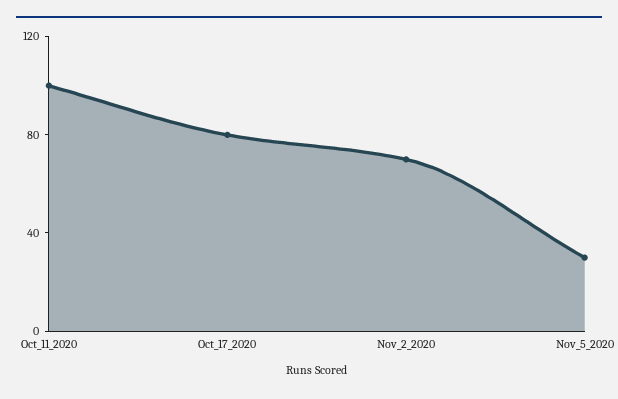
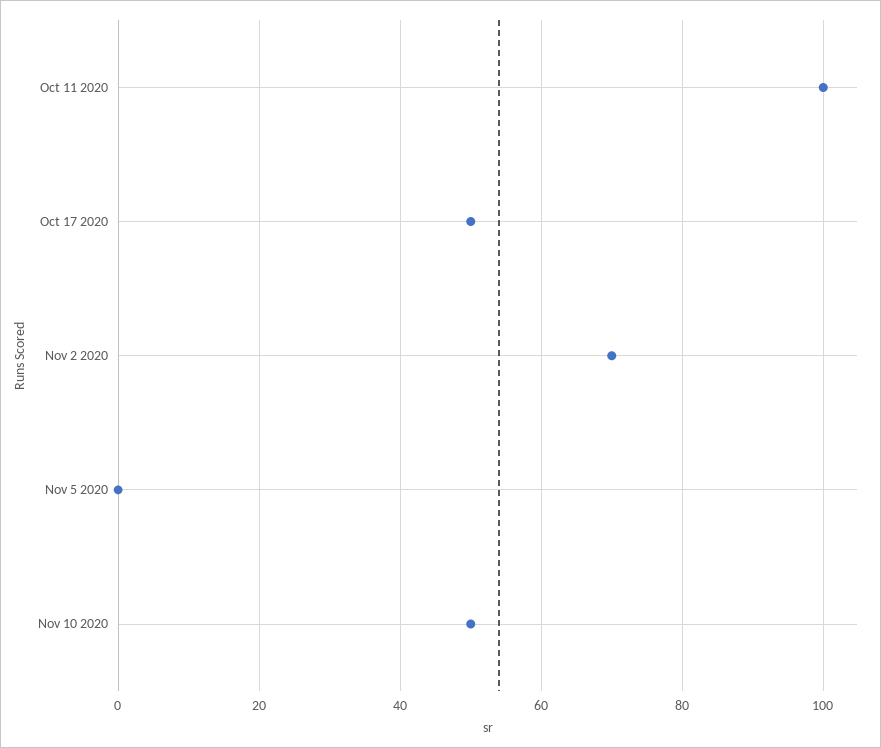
Oct_17_2020: 80 -> 50
Nov_5_2020: 30 -> 0
Nov 10 2020: none -> 50

